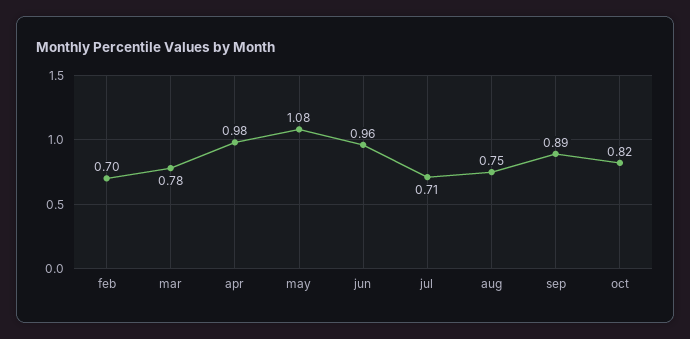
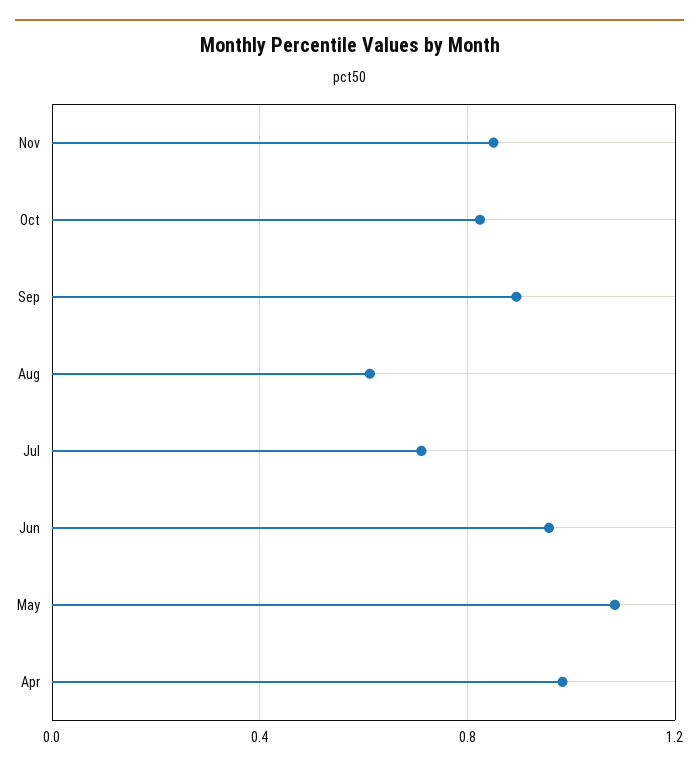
feb: 0.7 -> none
mar: 0.78 -> none
aug: 0.75 -> 0.6
Nov: none -> 0.85

